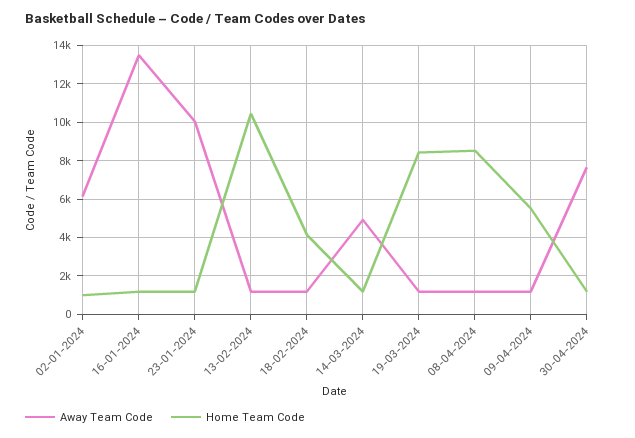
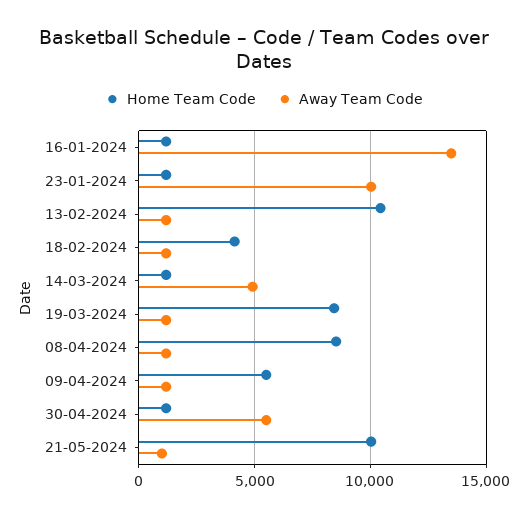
Away Team Code, 02-01-2024: 6000 -> none
Home Team Code, 02-01-2024: 1000 -> none
Away Team Code, 30-04-2024: 7500 -> 5500
Home Team Code, 21-05-2024: none -> 10000
Away Team Code, 21-05-2024: none -> 1000

